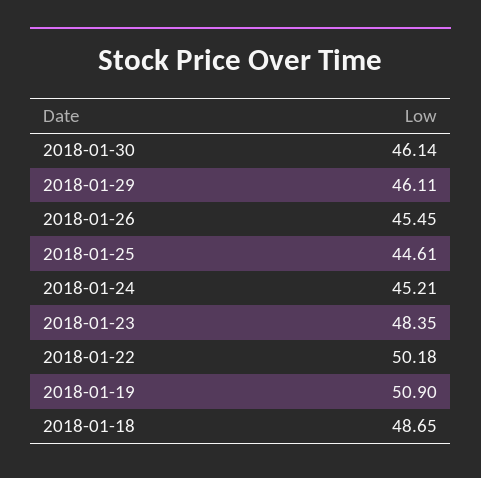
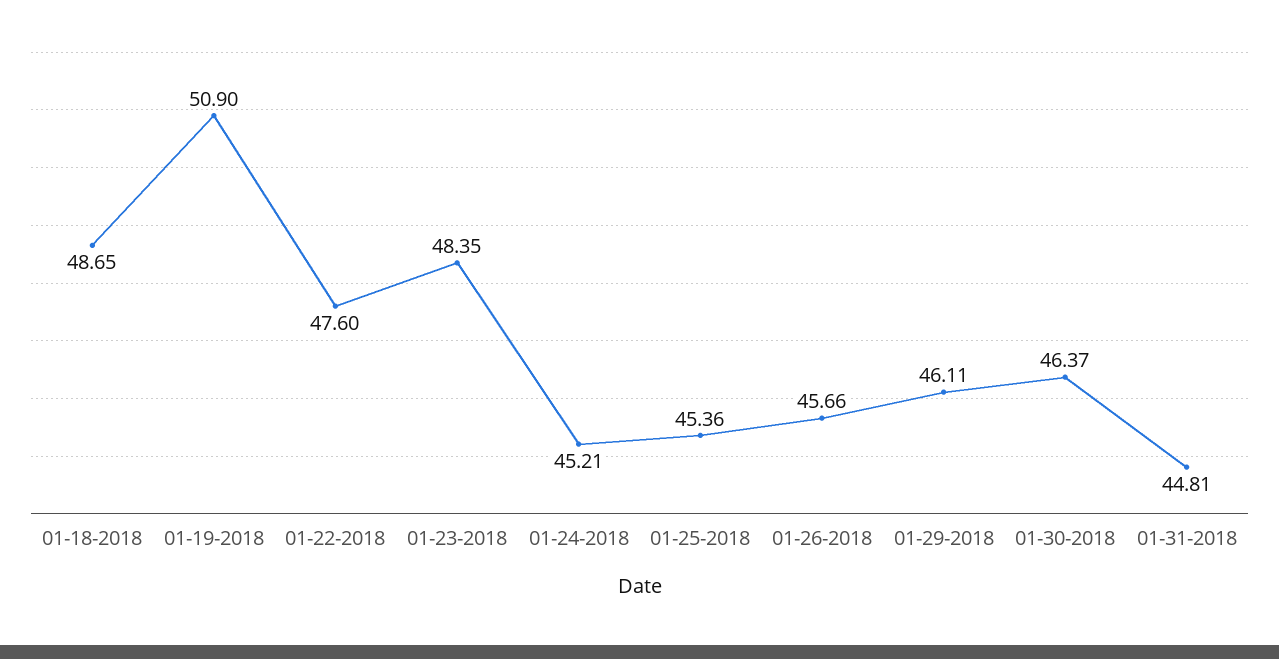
2018-01-30: 46.14 -> 46.37
2018-01-26: 45.45 -> 45.66
2018-01-25: 44.61 -> 45.36
2018-01-22: 50.18 -> 47.6
01-31-2018: none -> 44.81

